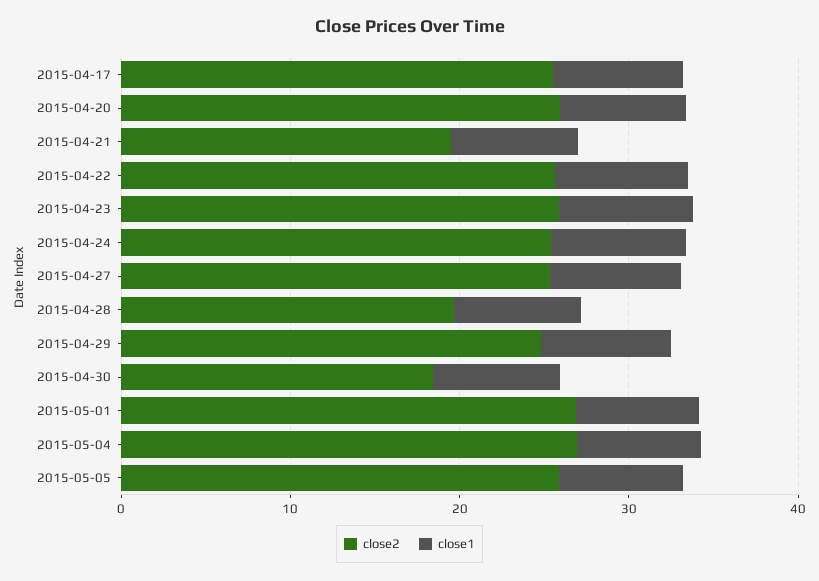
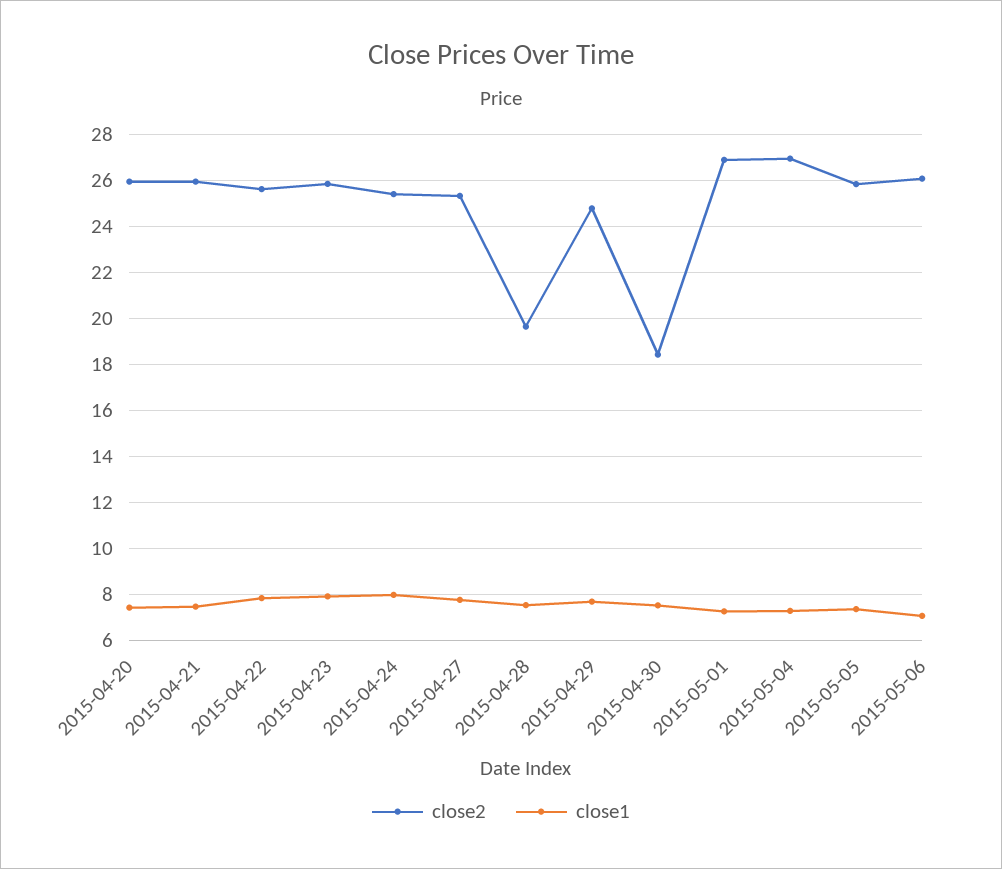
close2, 2015-04-17: 26 -> none
close1, 2015-04-17: 8 -> none
close2, 2015-04-21: 20 -> 26
close2, 2015-05-06: none -> 26
close1, 2015-05-06: none -> 7

